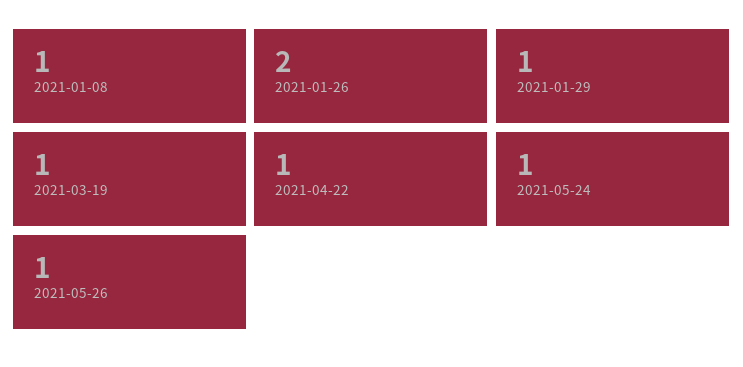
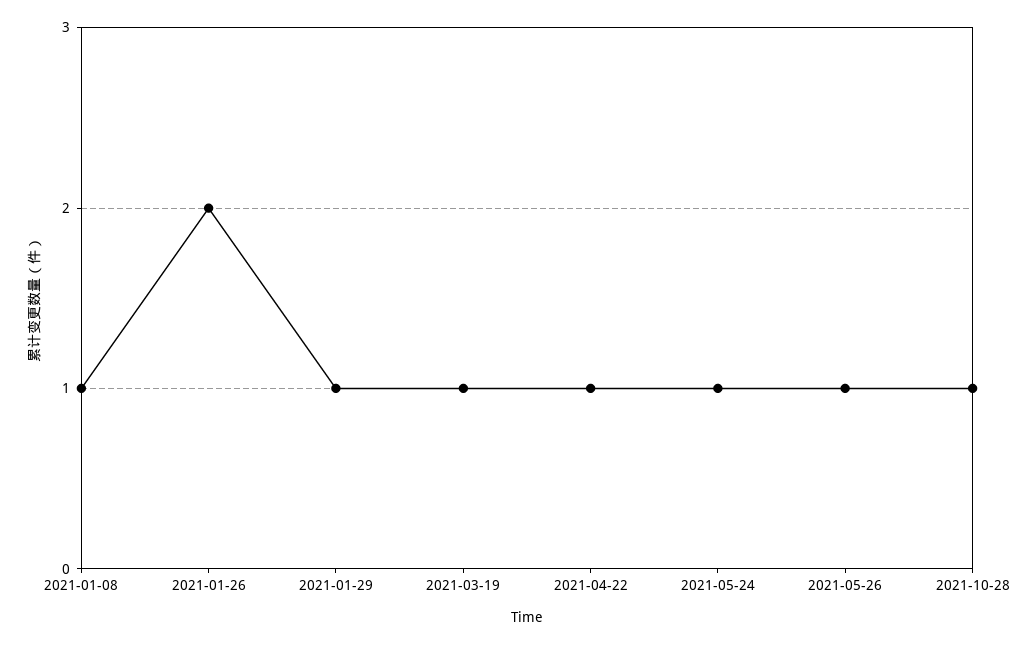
2021-10-28: none -> 1

